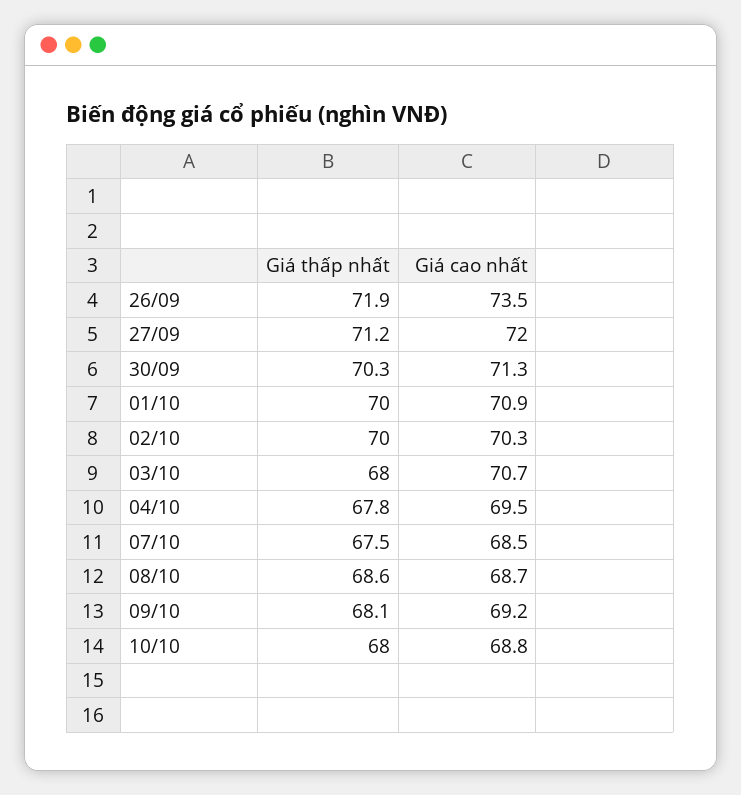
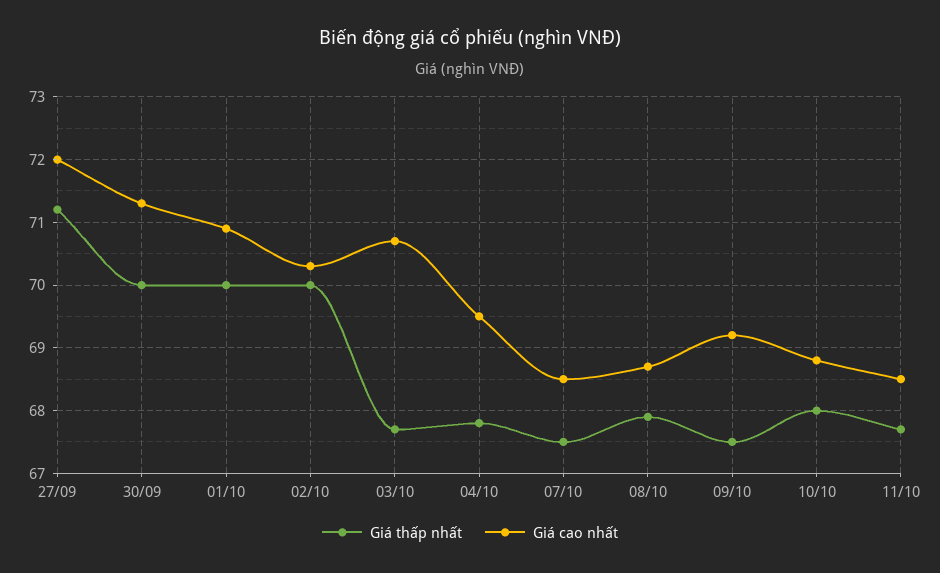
Giá thấp nhất, 26/09: 71.9 -> none
Giá cao nhất, 26/09: 73.5 -> none
Giá thấp nhất, 30/09: 70.3 -> 70
Giá thấp nhất, 03/10: 68 -> 67.7
Giá thấp nhất, 08/10: 68.6 -> 67.9
Giá thấp nhất, 09/10: 68.1 -> 67.5
Giá thấp nhất, 11/10: none -> 67.7
Giá cao nhất, 11/10: none -> 68.5

